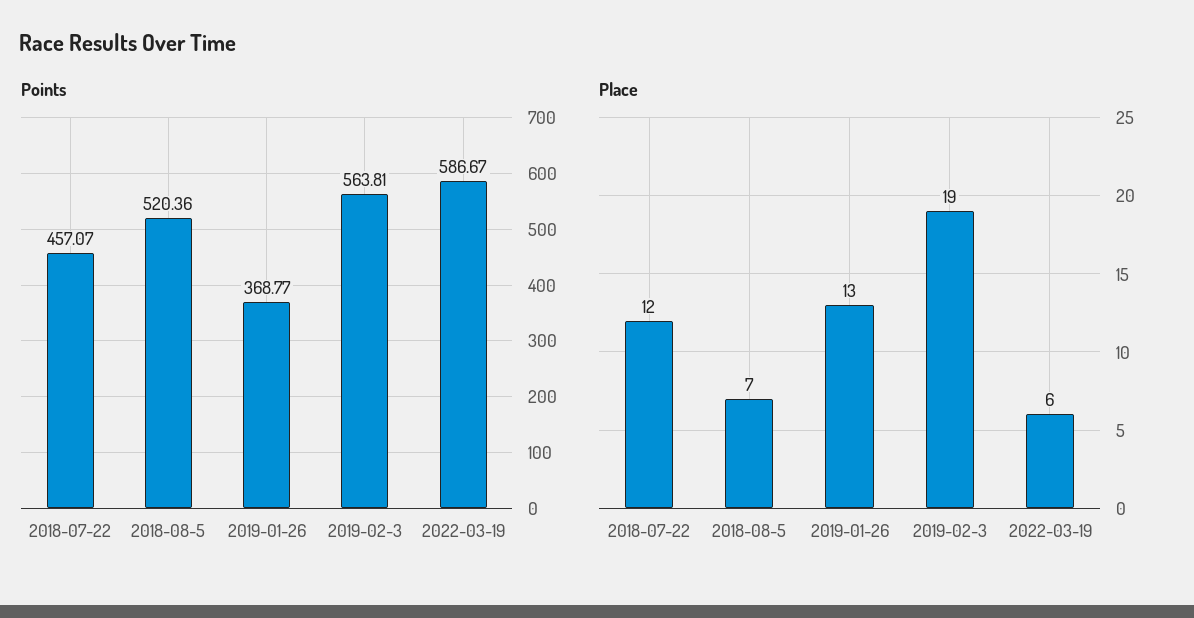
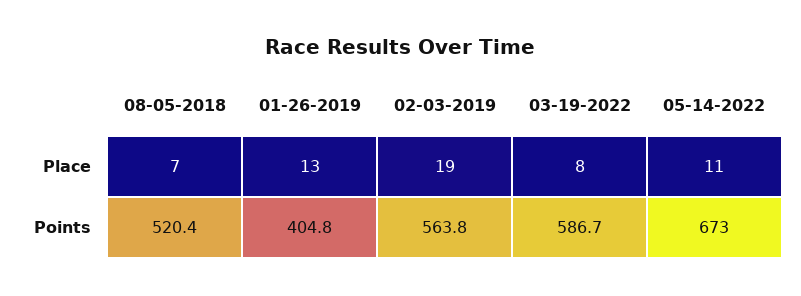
Points, 2018-07-22: 457.07 -> none
Points, 2019-01-26: 368.77 -> 404.8
Place, 2018-07-22: 12 -> none
Place, 2022-03-19: 6 -> 8
Place, 05-14-2022: none -> 11
Points, 05-14-2022: none -> 673

